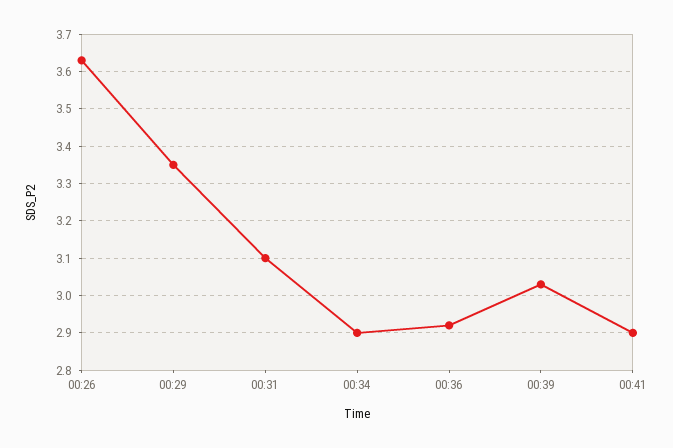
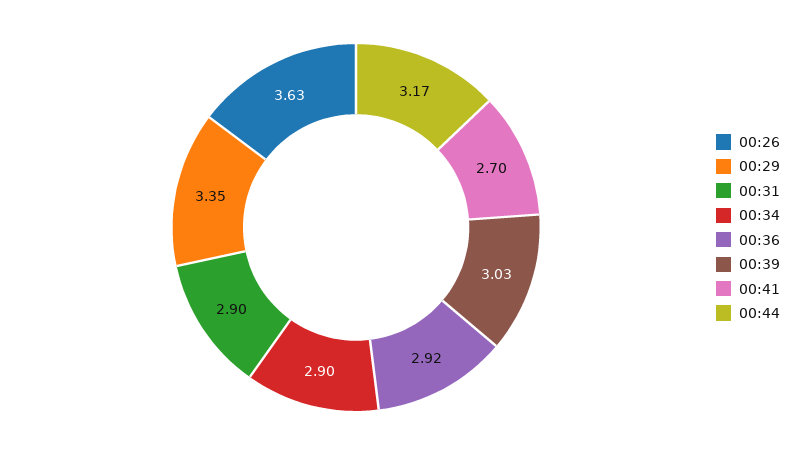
00:31: 3.1 -> 2.9
00:41: 2.9 -> 2.7
00:44: none -> 3.17

